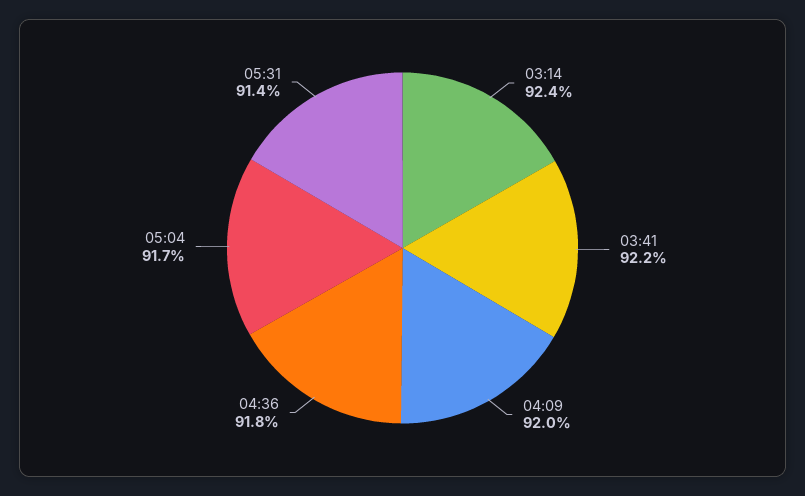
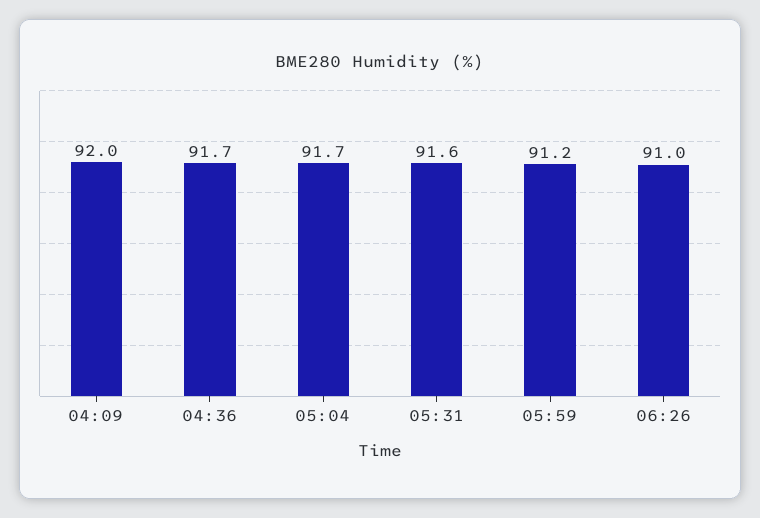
03:14: 92.4 -> none
03:41: 92.2 -> none
04:36: 91.8 -> 91.7
05:31: 91.4 -> 91.6
05:59: none -> 91.2
06:26: none -> 91

